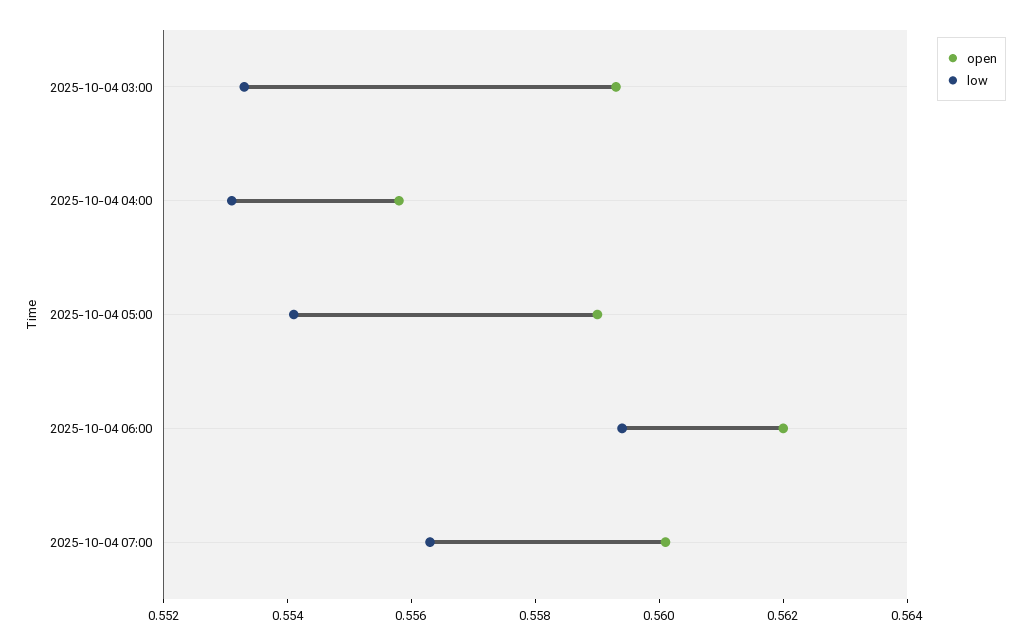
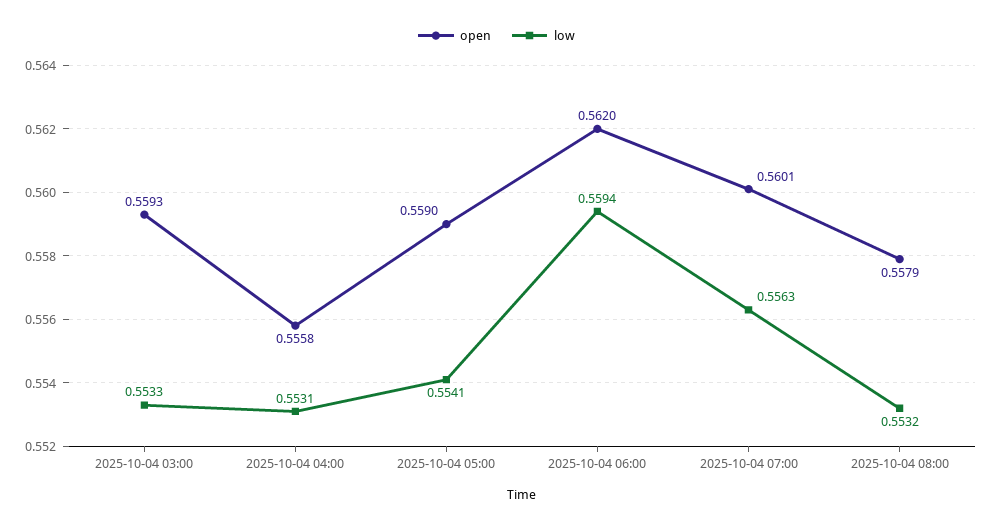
open, 2025-10-04 08:00: none -> 0.5579
low, 2025-10-04 08:00: none -> 0.5532

